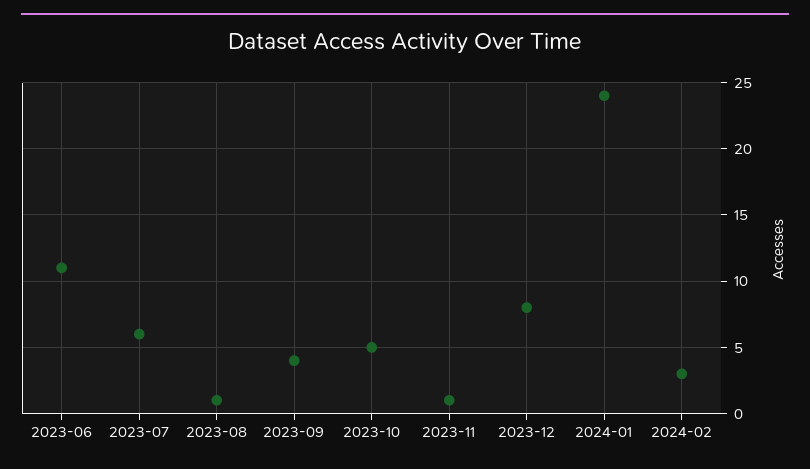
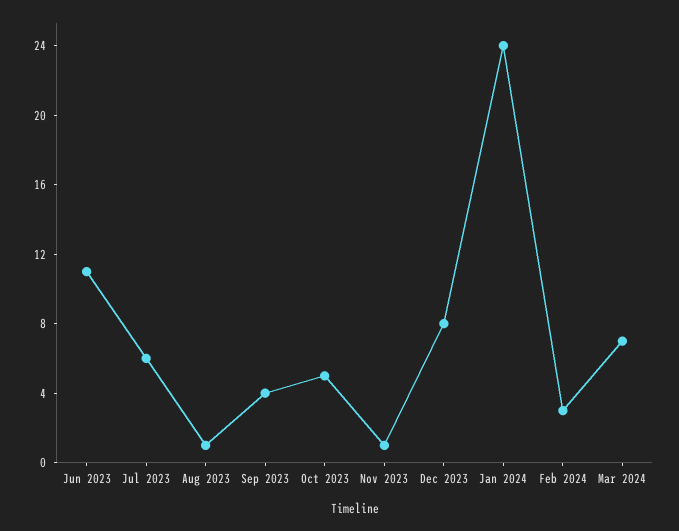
Mar 2024: none -> 7

